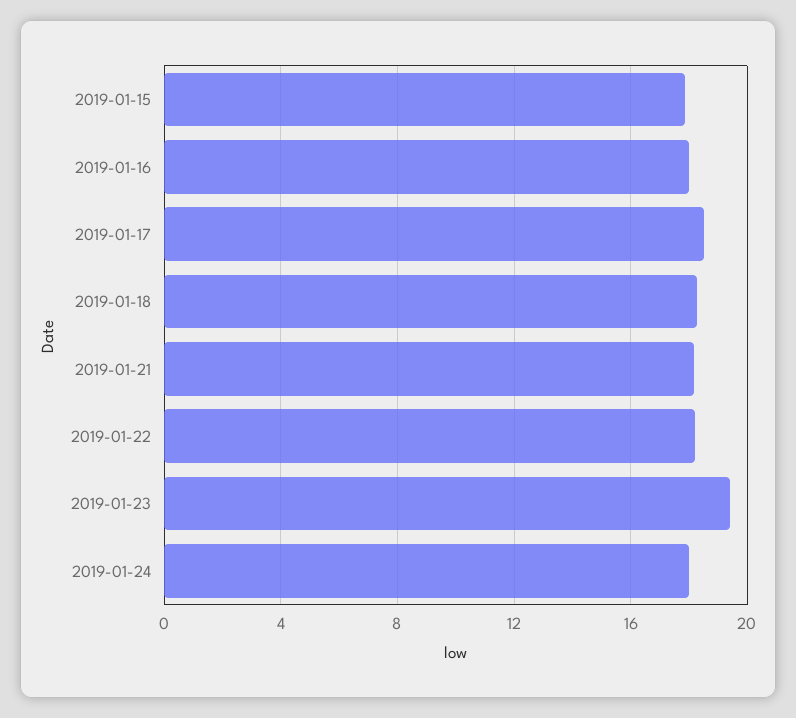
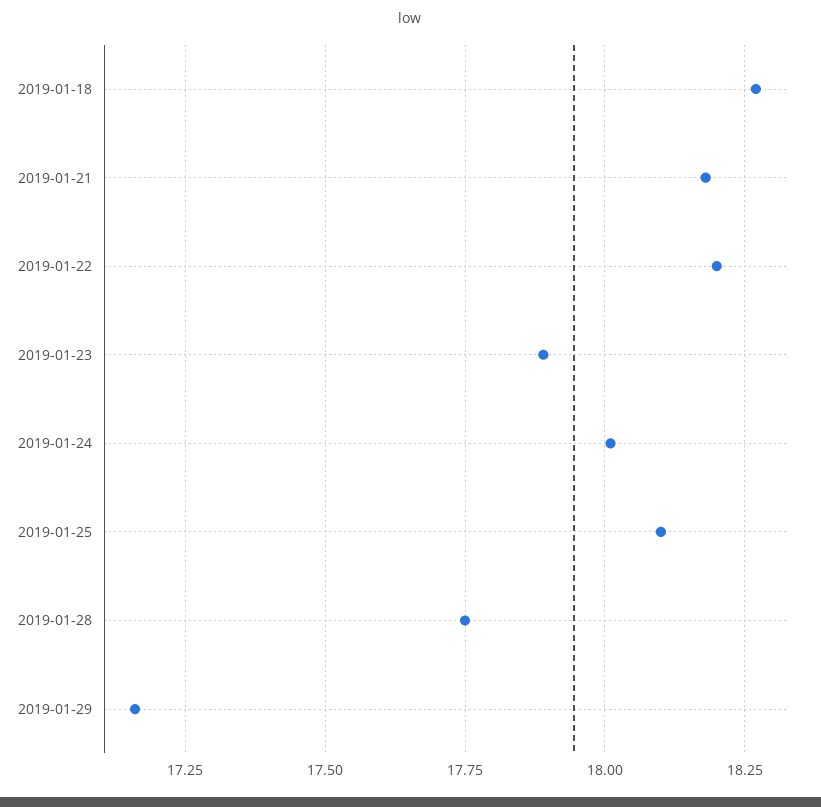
2019-01-15: 18 -> none
2019-01-16: 18 -> none
2019-01-17: 18.5 -> none
2019-01-23: 19.5 -> 17.9
2019-01-25: none -> 18.1
2019-01-28: none -> 17.75
2019-01-29: none -> 17.15

